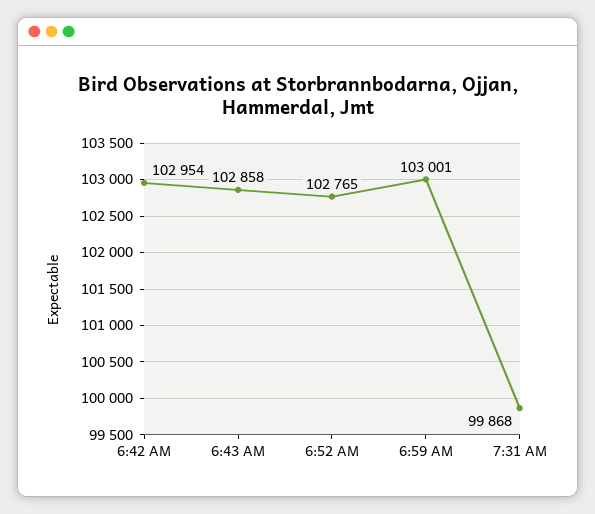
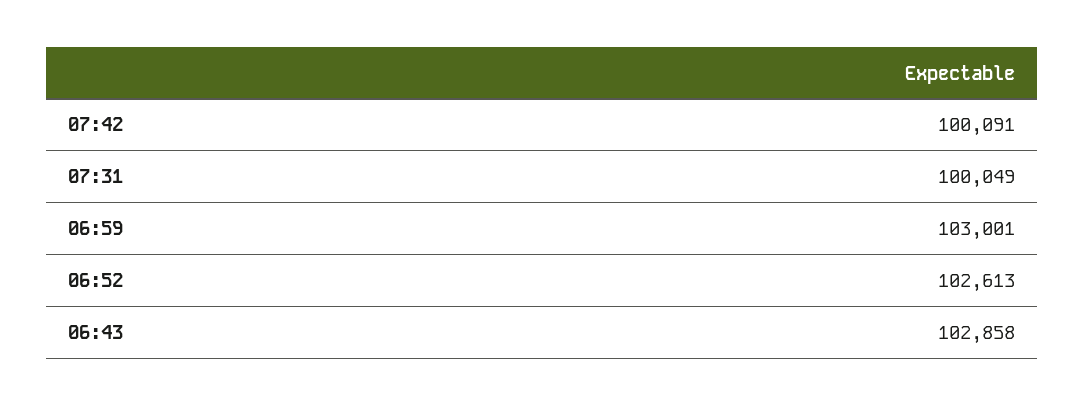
6:42 AM: 102954 -> none
6:52 AM: 102765 -> 102613
7:31 AM: 99868 -> 100049
07:42: none -> 100091

